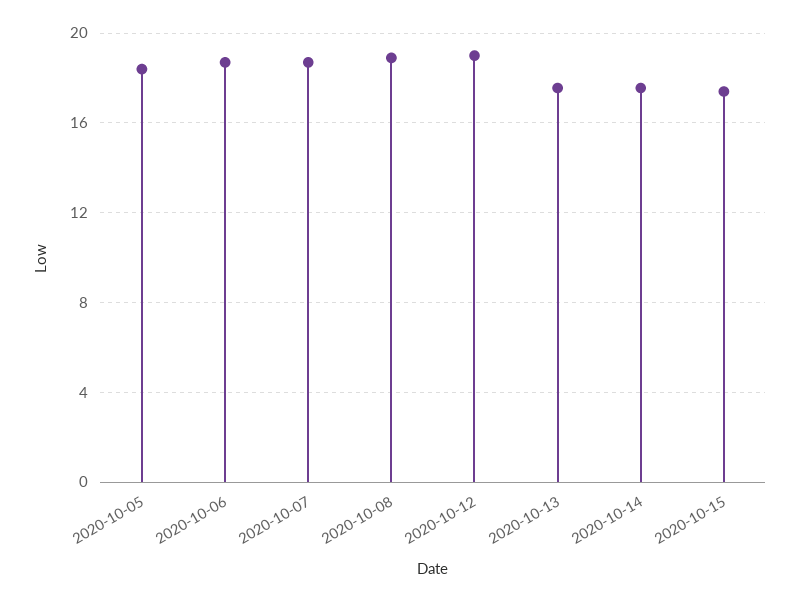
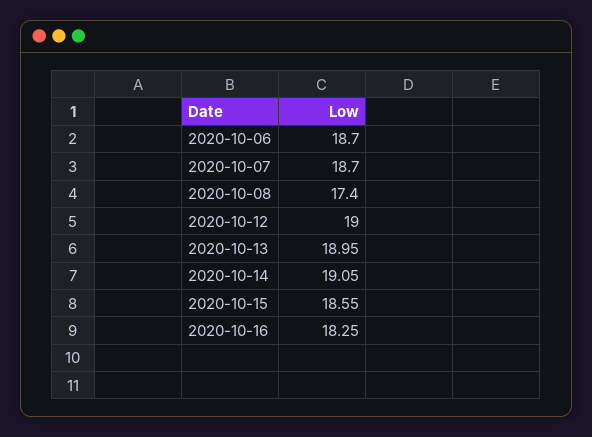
2020-10-05: 18.5 -> none
2020-10-08: 19 -> 17.4
2020-10-13: 17.5 -> 18.95
2020-10-14: 17.5 -> 19.05
2020-10-15: 17.5 -> 18.55
2020-10-16: none -> 18.25

